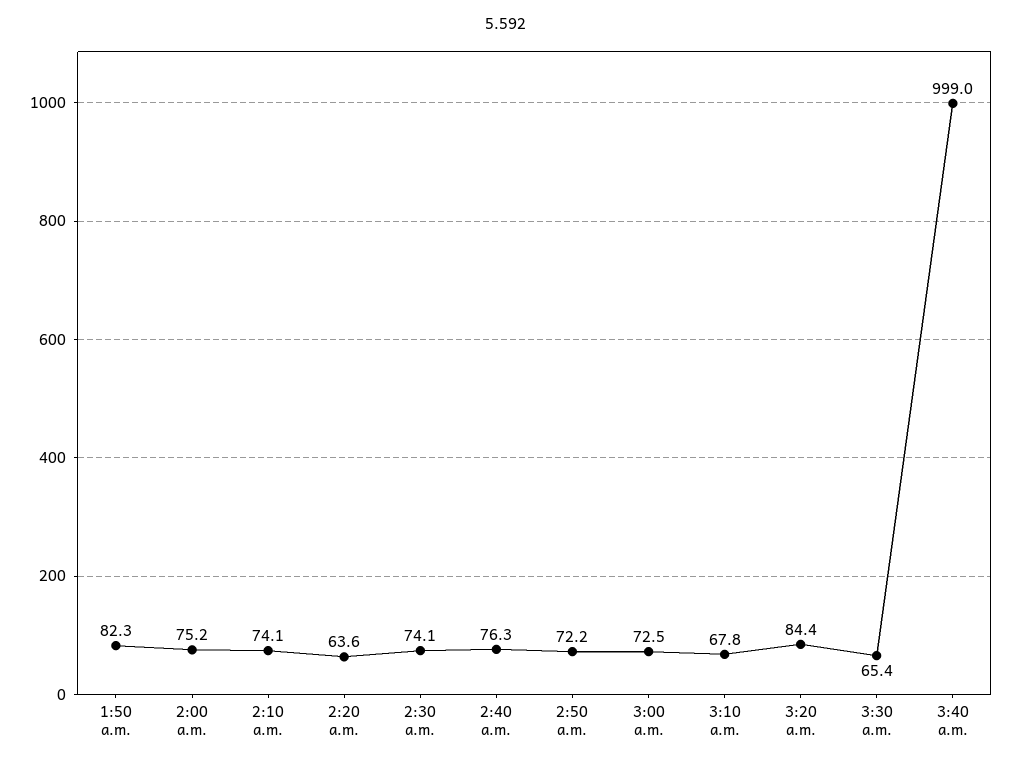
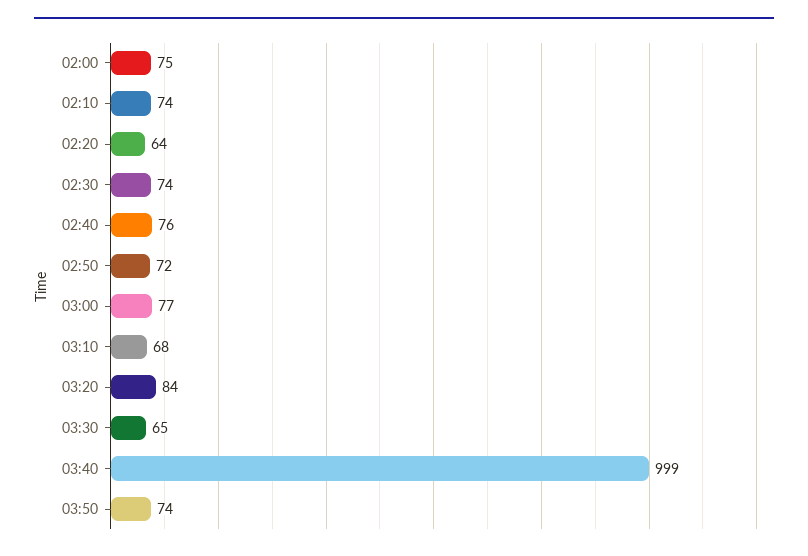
1:50 a.m.: 82.3 -> none
3:00 a.m.: 72.5 -> 77
03:50: none -> 74

